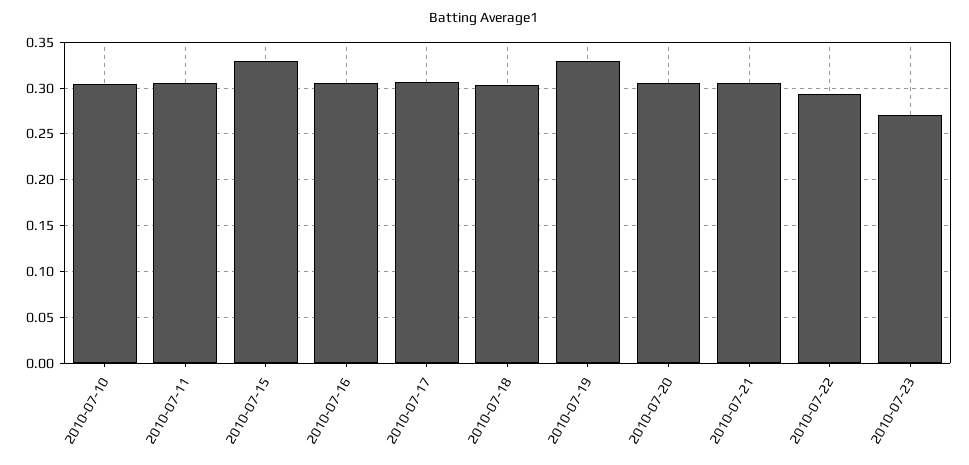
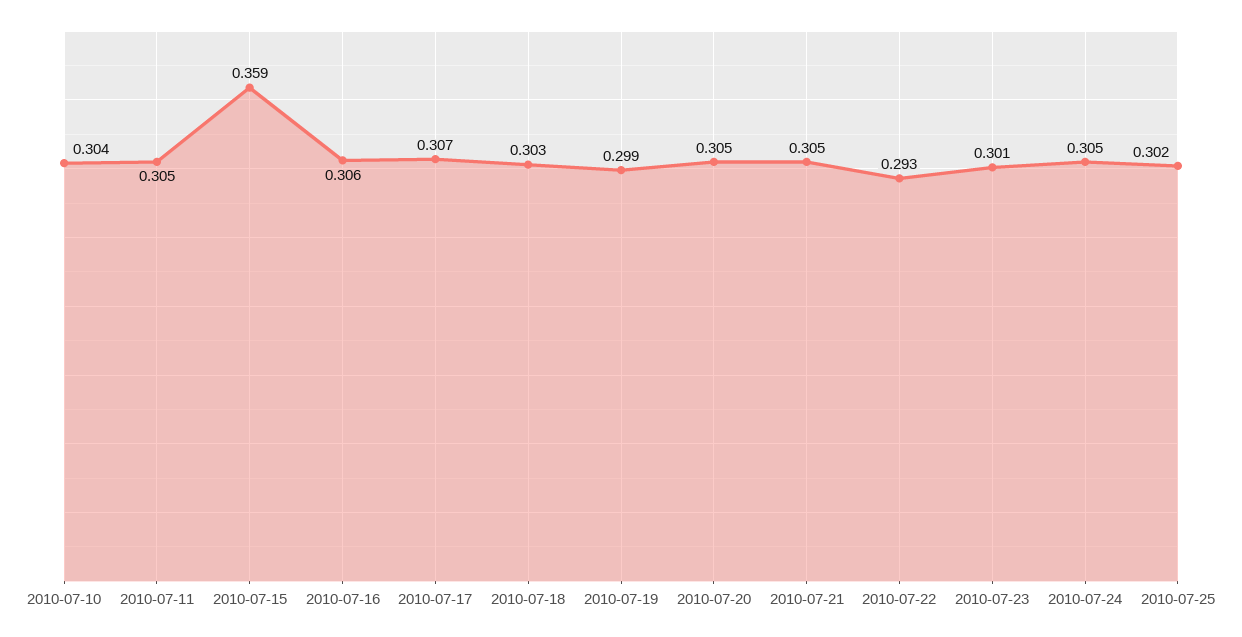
2010-07-15: 0.33 -> 0.359
2010-07-19: 0.33 -> 0.299
2010-07-23: 0.27 -> 0.301
2010-07-24: none -> 0.305
2010-07-25: none -> 0.302

